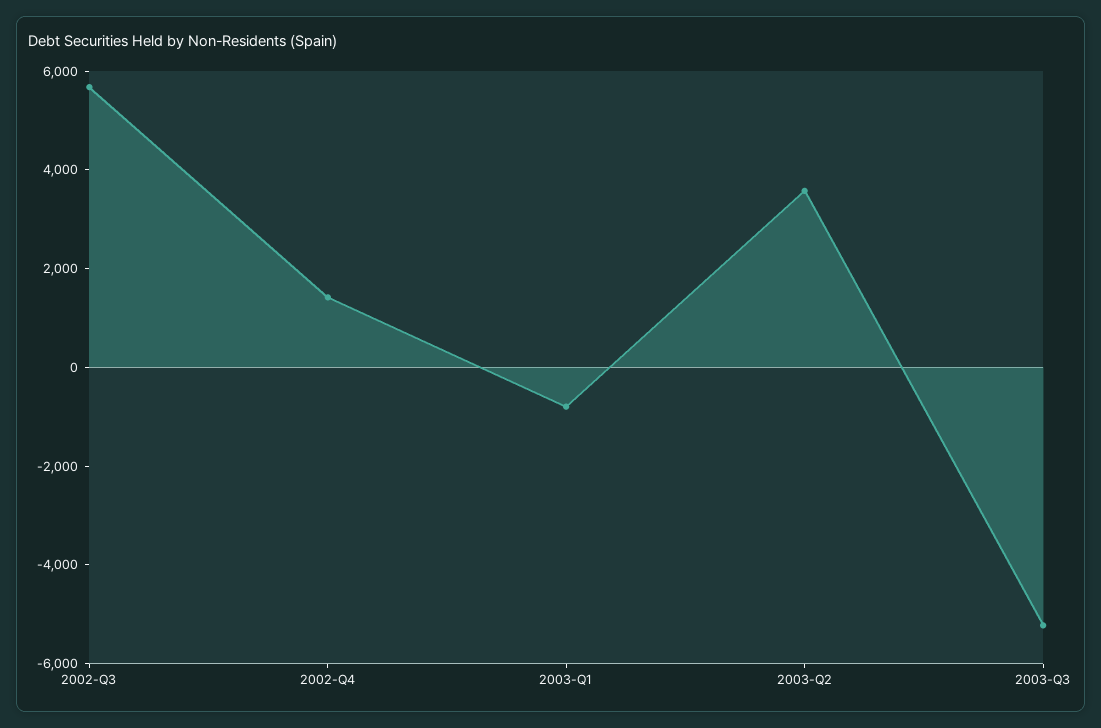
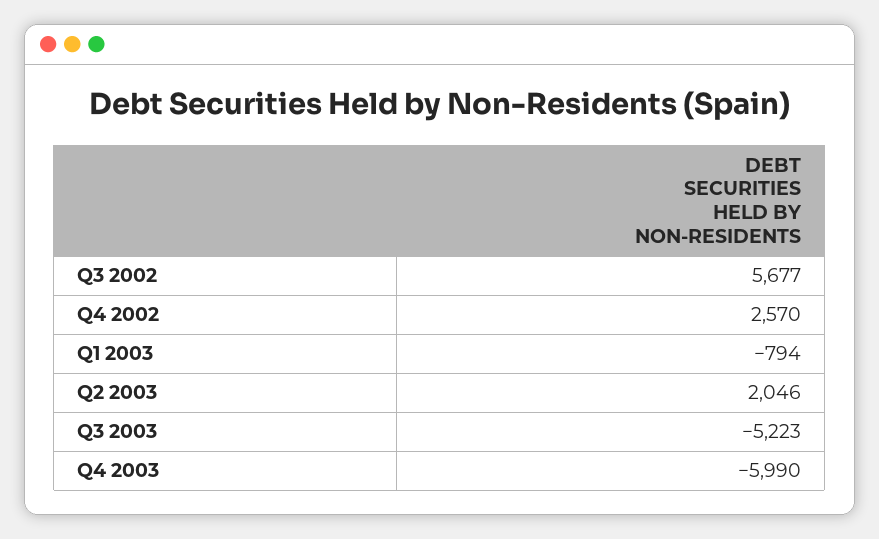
2002-Q4: 1500 -> 2570
2003-Q2: 3500 -> 2046
Q4 2003: none -> -5990

